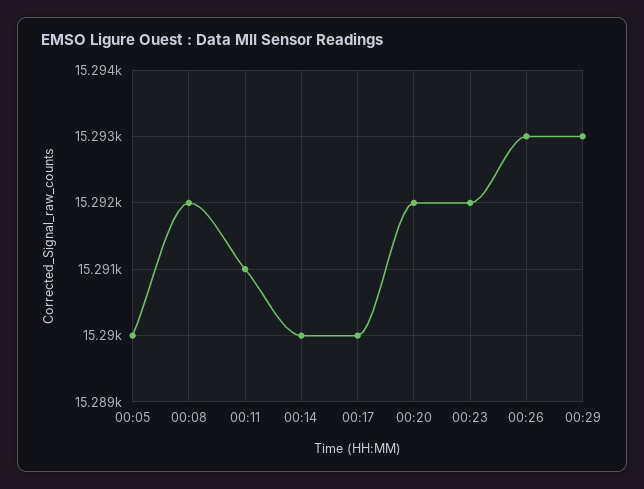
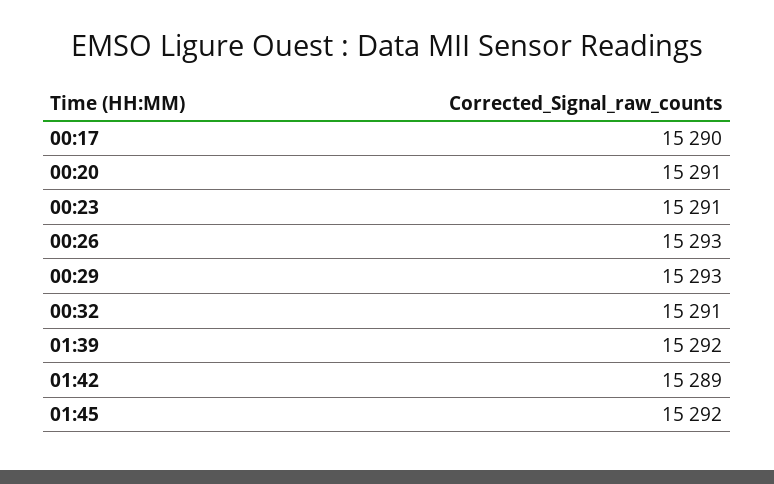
00:05: 15290 -> none
00:08: 15292 -> none
00:11: 15291 -> none
00:14: 15290 -> none
00:20: 15292 -> 15291
00:23: 15292 -> 15291
00:32: none -> 15291
01:39: none -> 15292
01:42: none -> 15289
01:45: none -> 15292

